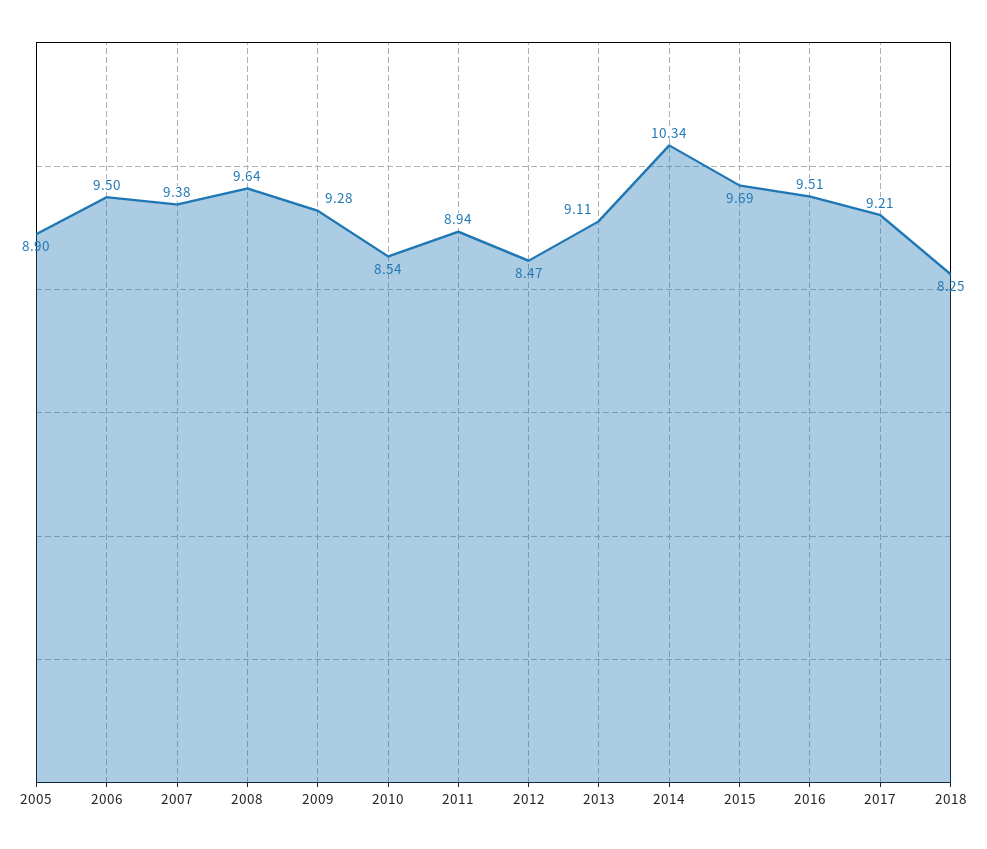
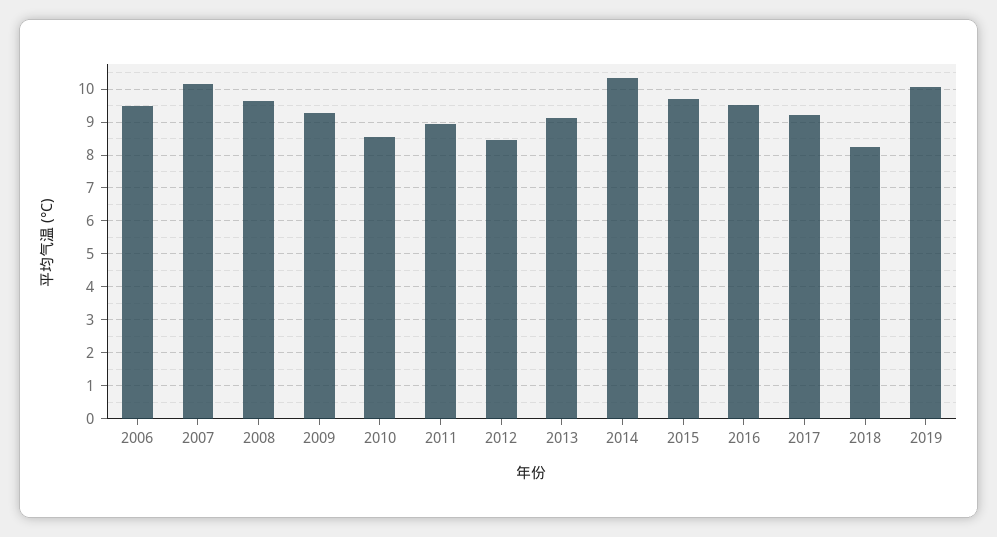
2005: 8.9 -> none
2007: 9.38 -> 10.2
2019: none -> 10

